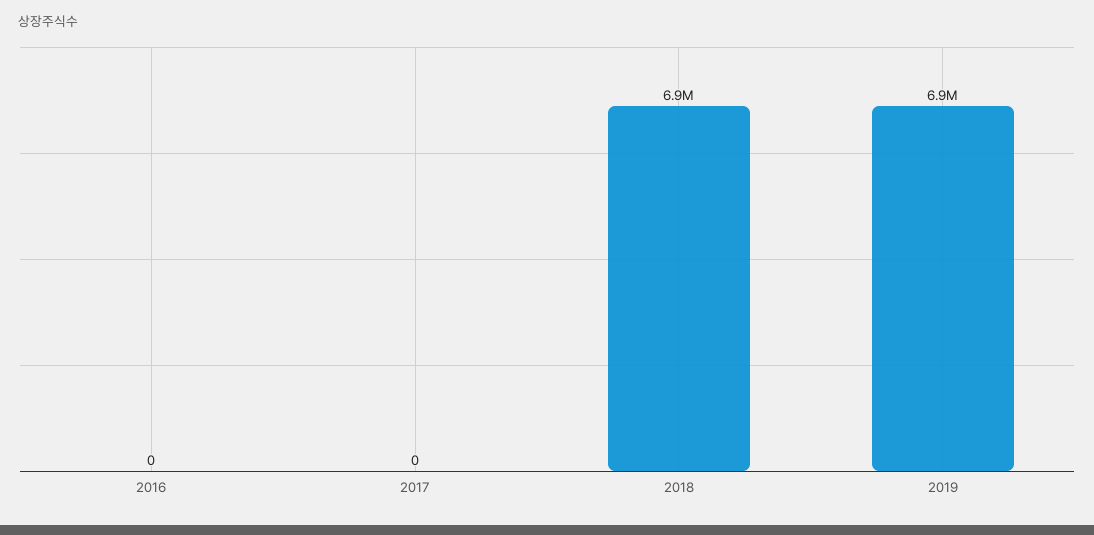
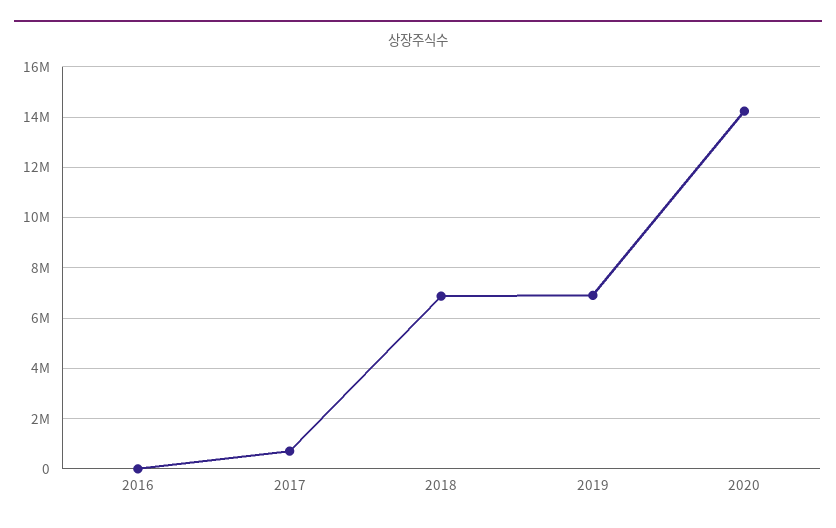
2017: 0 -> 750000
2020: none -> 14250000

